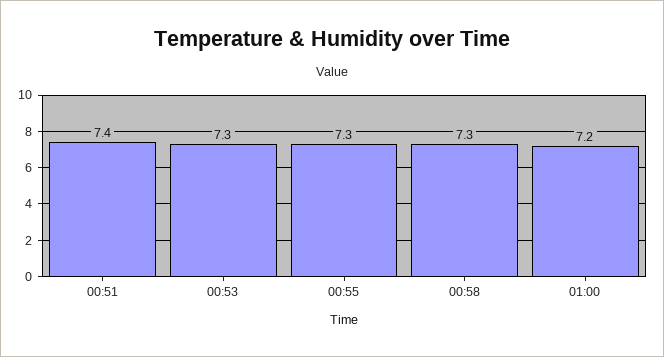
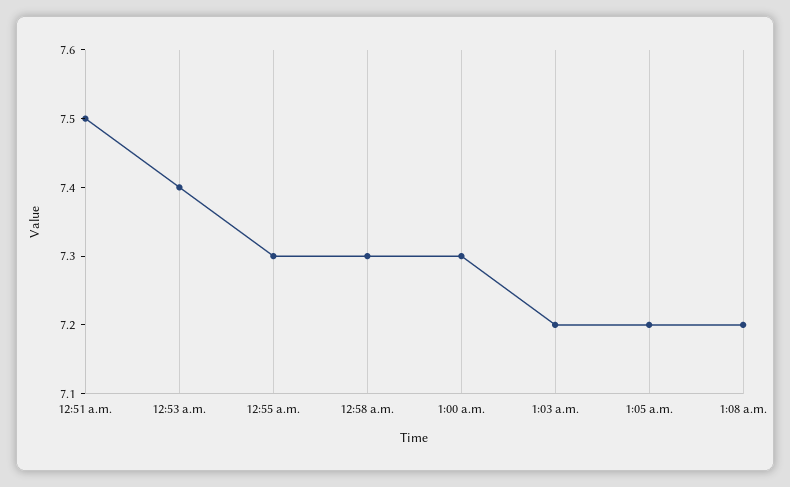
00:51: 7.4 -> 7.5
00:53: 7.3 -> 7.4
01:00: 7.2 -> 7.3
1:03 a.m.: none -> 7.2
1:05 a.m.: none -> 7.2
1:08 a.m.: none -> 7.2

